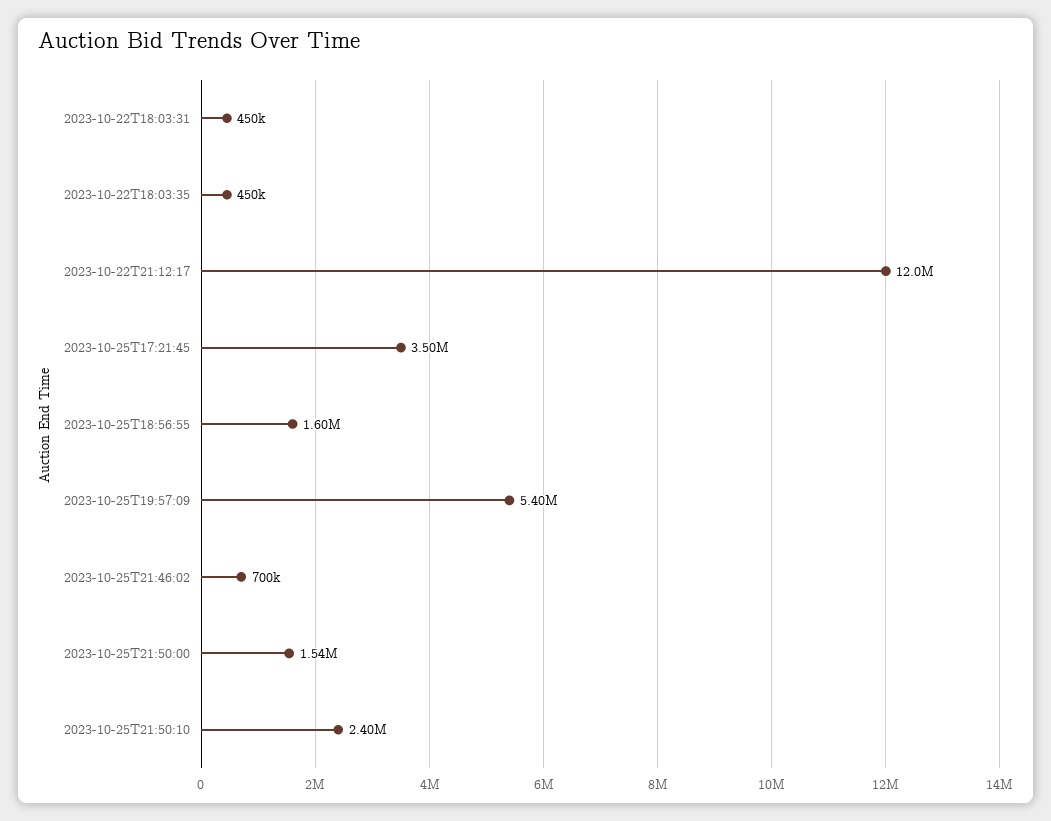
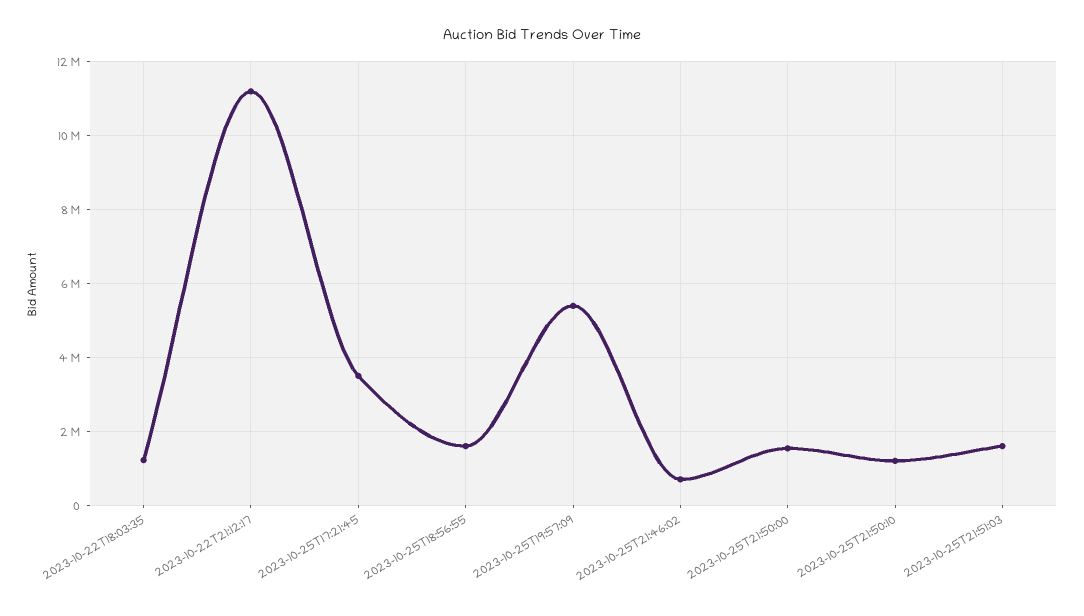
2023-10-22T18:03:31: 450000 -> none
2023-10-22T18:03:35: 450000 -> 1200000
2023-10-22T21:12:17: 12000000 -> 11200000
2023-10-25T21:50:10: 2400000 -> 1200000
2023-10-25T21:51:03: none -> 1600000

